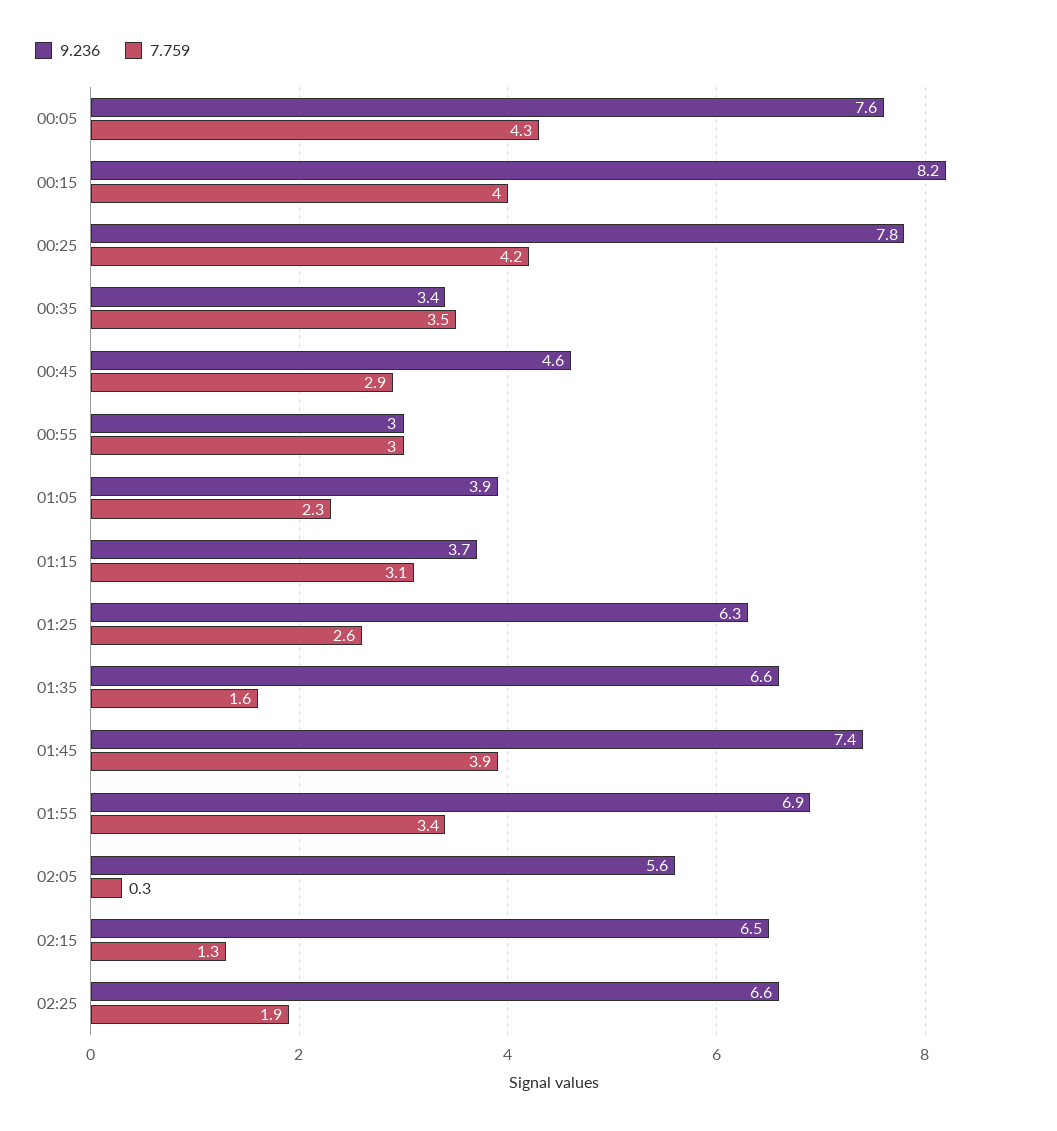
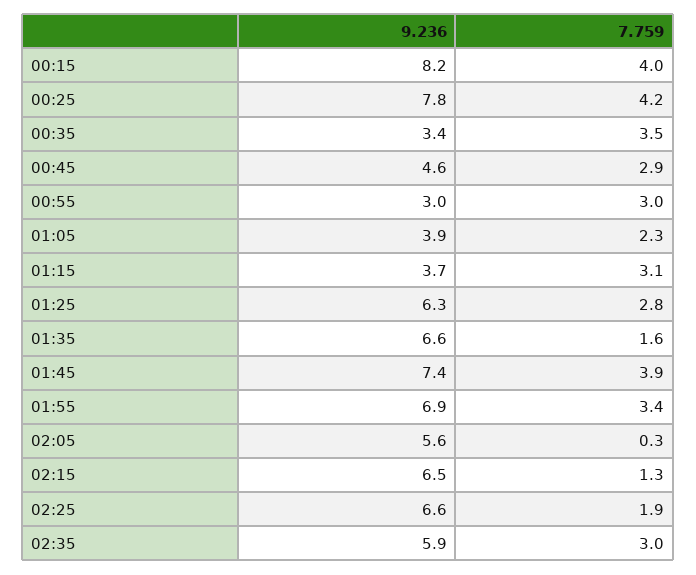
9.236, 00:05: 7.6 -> none
7.759, 00:05: 4.3 -> none
7.759, 01:25: 2.6 -> 2.8
9.236, 02:35: none -> 5.9
7.759, 02:35: none -> 3

